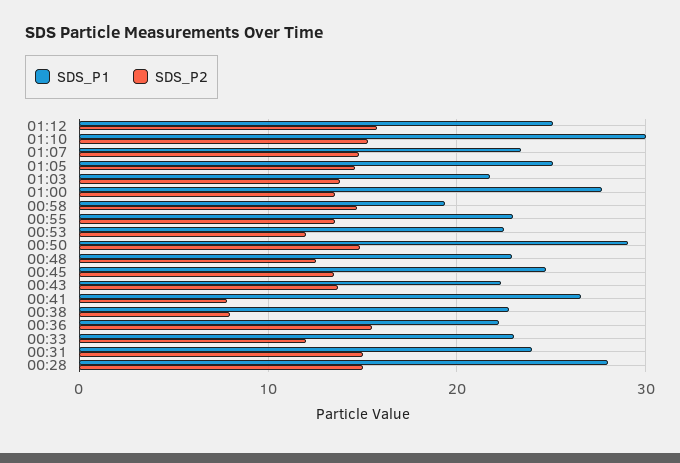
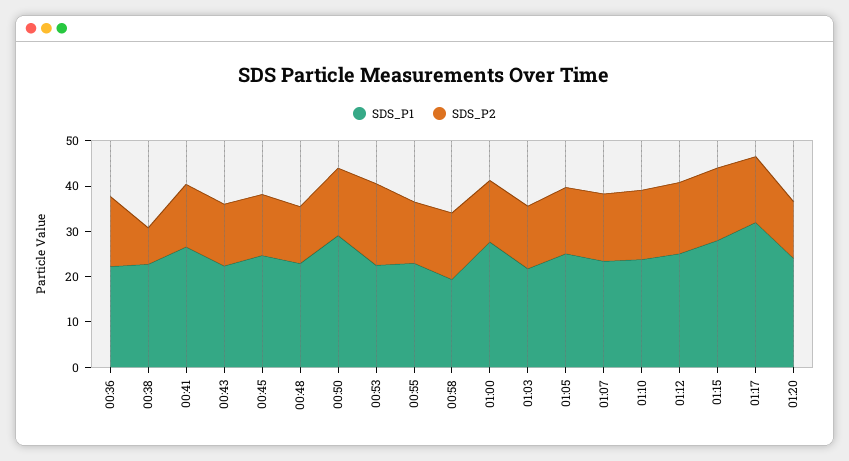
SDS_P1, 01:10: 30 -> 24
SDS_P2, 00:53: 12 -> 18
SDS_P2, 00:41: 8 -> 14
SDS_P1, 00:33: 23 -> none
SDS_P2, 00:33: 12 -> none
SDS_P1, 00:31: 24 -> none
SDS_P2, 00:31: 15 -> none
SDS_P1, 00:28: 28 -> none
SDS_P2, 00:28: 15 -> none
SDS_P1, 01:15: none -> 28
SDS_P2, 01:15: none -> 16
SDS_P1, 01:17: none -> 32
SDS_P2, 01:17: none -> 14
SDS_P1, 01:20: none -> 24
SDS_P2, 01:20: none -> 12

